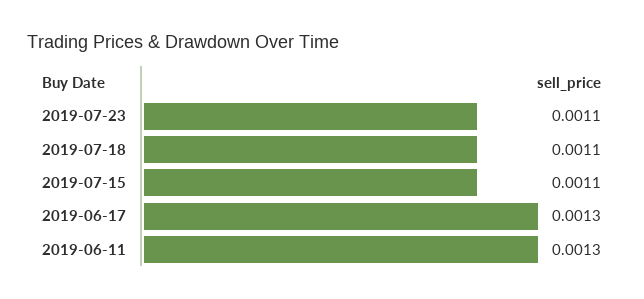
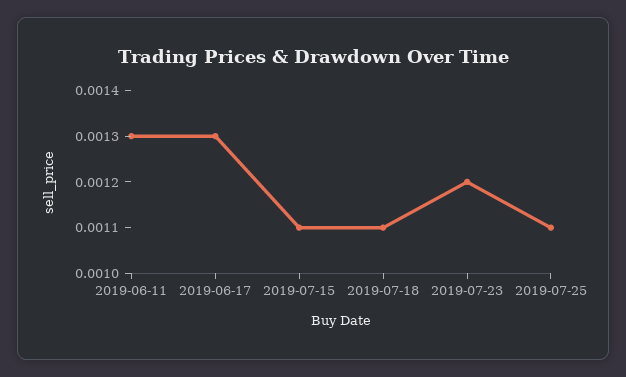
2019-07-23: 0.0011 -> 0.0012
2019-07-25: none -> 0.0011

